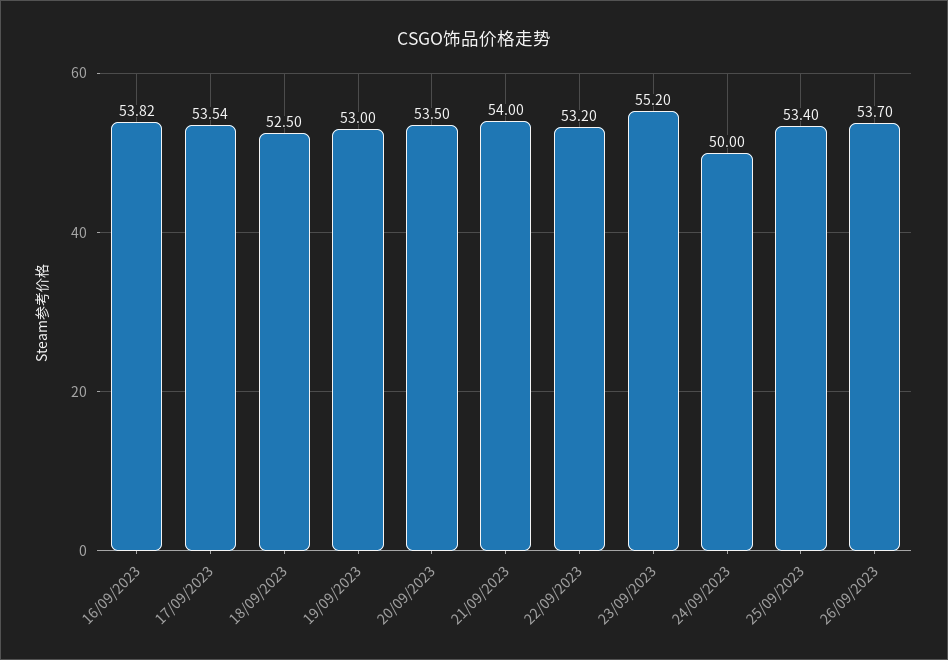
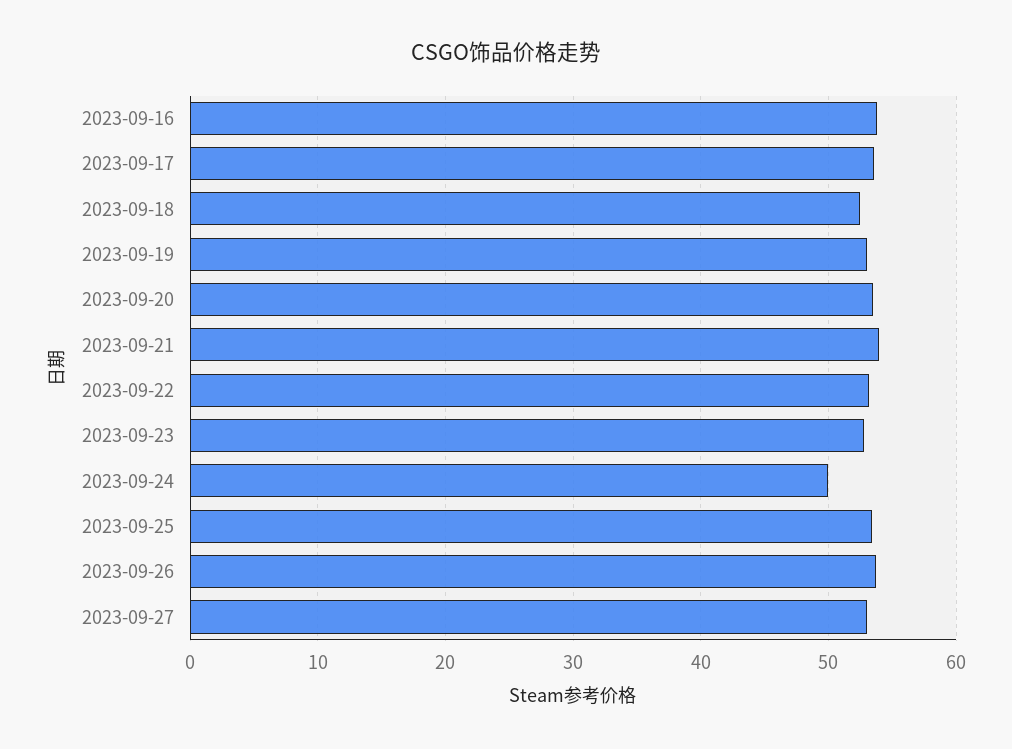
23/09/2023: 55.2 -> 53
2023-09-27: none -> 53

